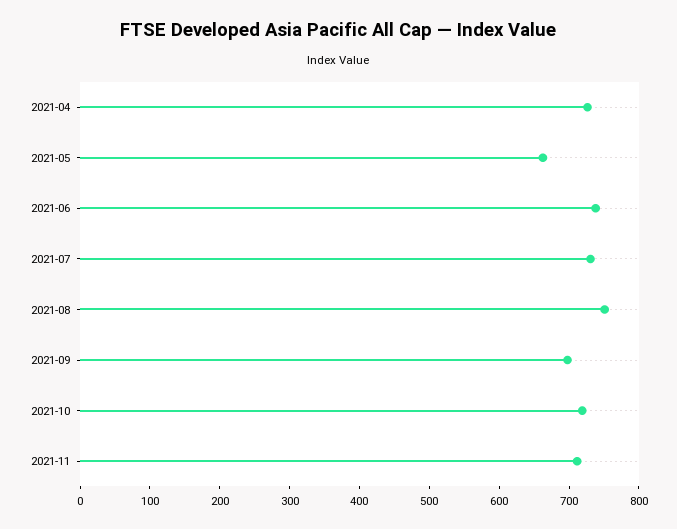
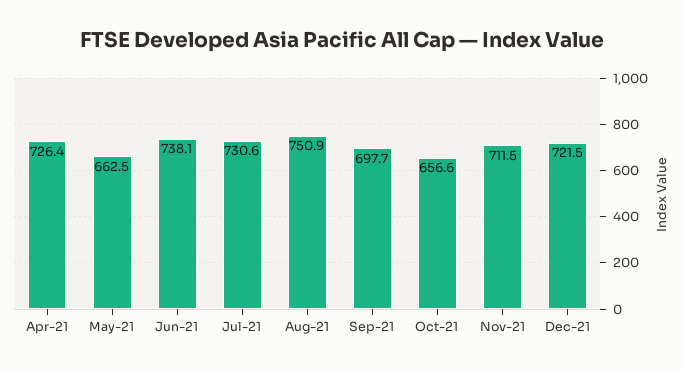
2021-10: 720 -> 656.6
Dec-21: none -> 721.5

